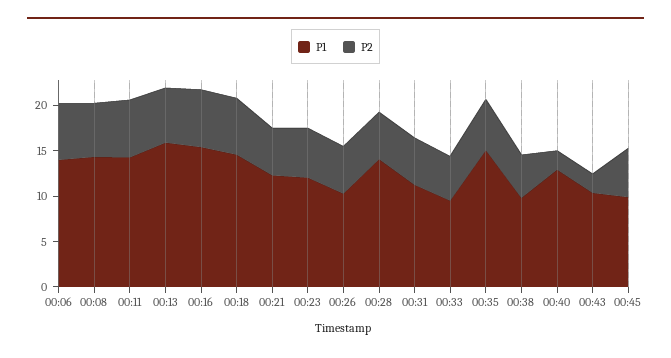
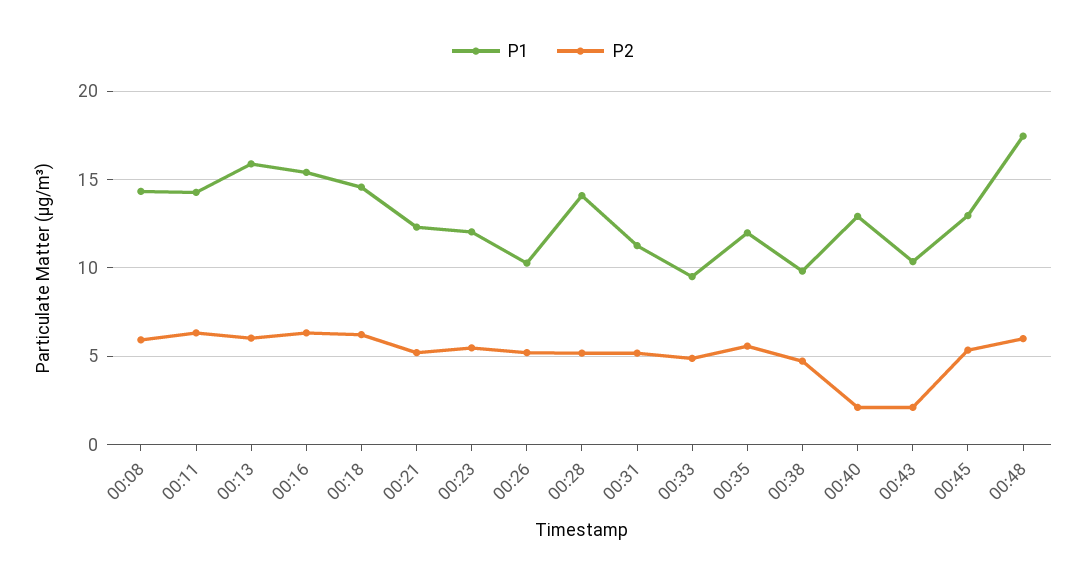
P1, 00:06: 14 -> none
P2, 00:06: 6 -> none
P1, 00:35: 15 -> 12
P1, 00:45: 10 -> 13
P1, 00:48: none -> 17.5
P2, 00:48: none -> 6

